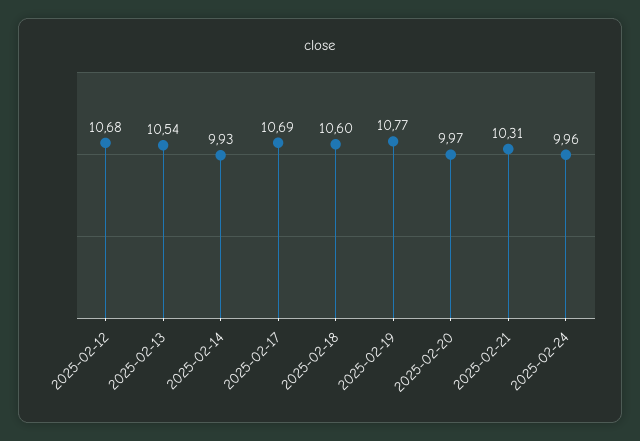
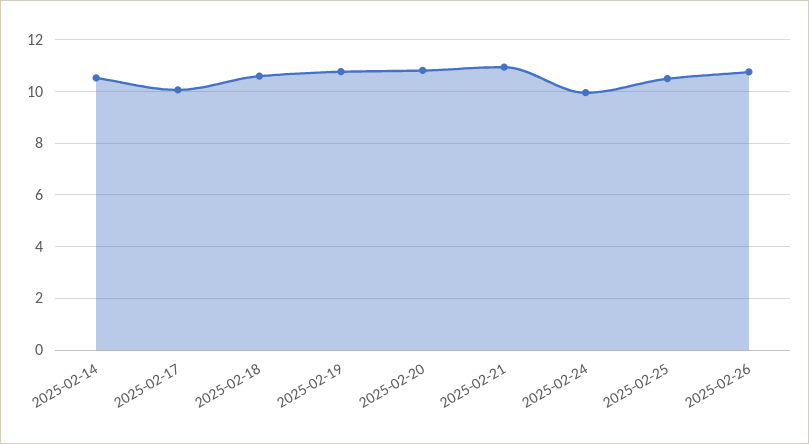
2025-02-12: 10.68 -> none
2025-02-13: 10.54 -> none
2025-02-14: 9.93 -> 10.5
2025-02-17: 10.69 -> 10
2025-02-20: 9.97 -> 10.75
2025-02-21: 10.31 -> 11
2025-02-25: none -> 10.5
2025-02-26: none -> 10.75

